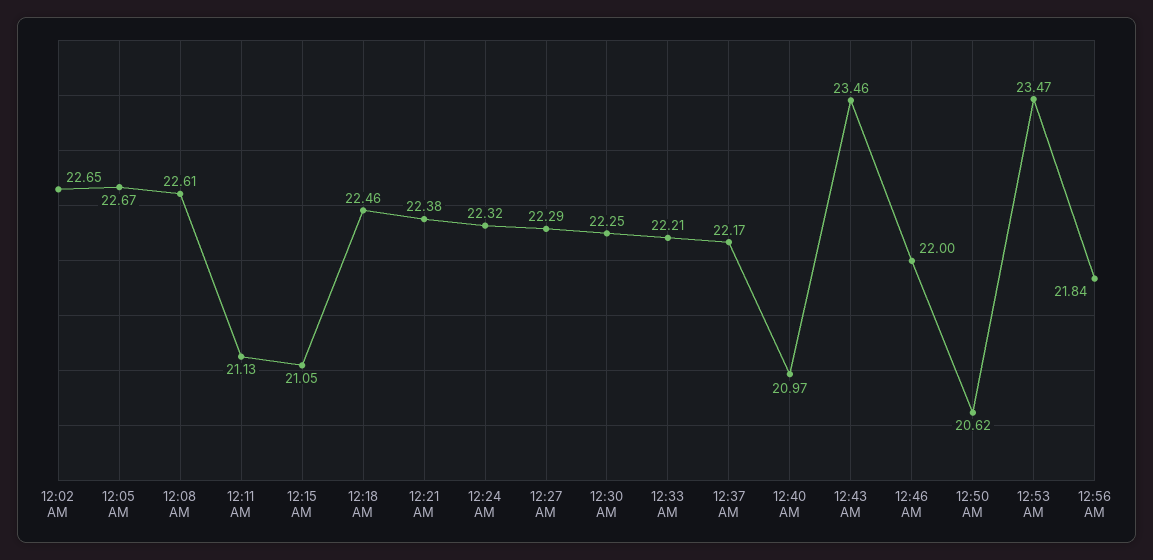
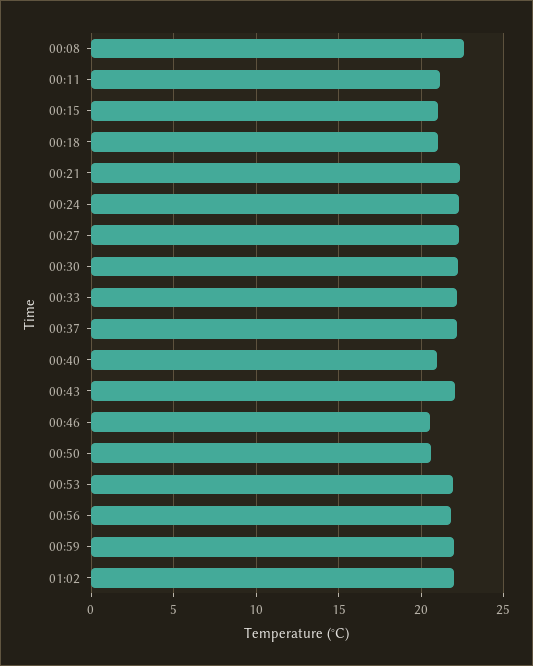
12:02 AM: 22.65 -> none
12:05 AM: 22.67 -> none
12:18 AM: 22.46 -> 21
12:43 AM: 23.46 -> 22
12:46 AM: 22 -> 20.5
12:53 AM: 23.47 -> 22
00:59: none -> 22
01:02: none -> 22

